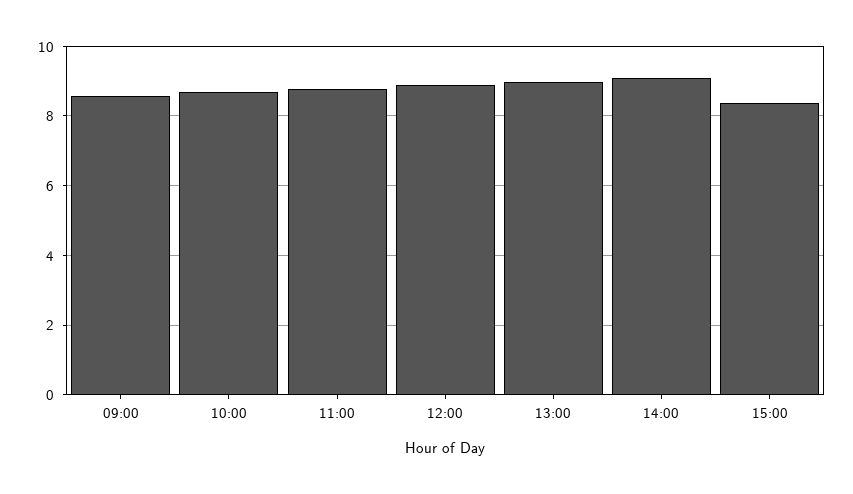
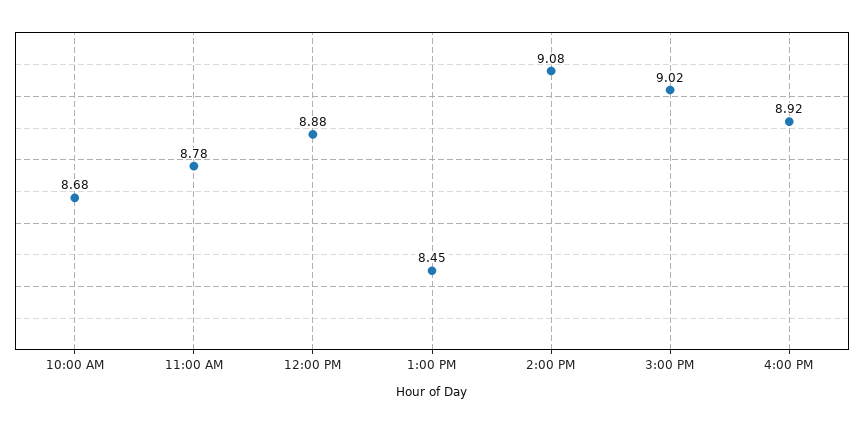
09:00: 8.6 -> none
13:00: 9 -> 8.45
15:00: 8.4 -> 9.02
4:00 PM: none -> 8.92

